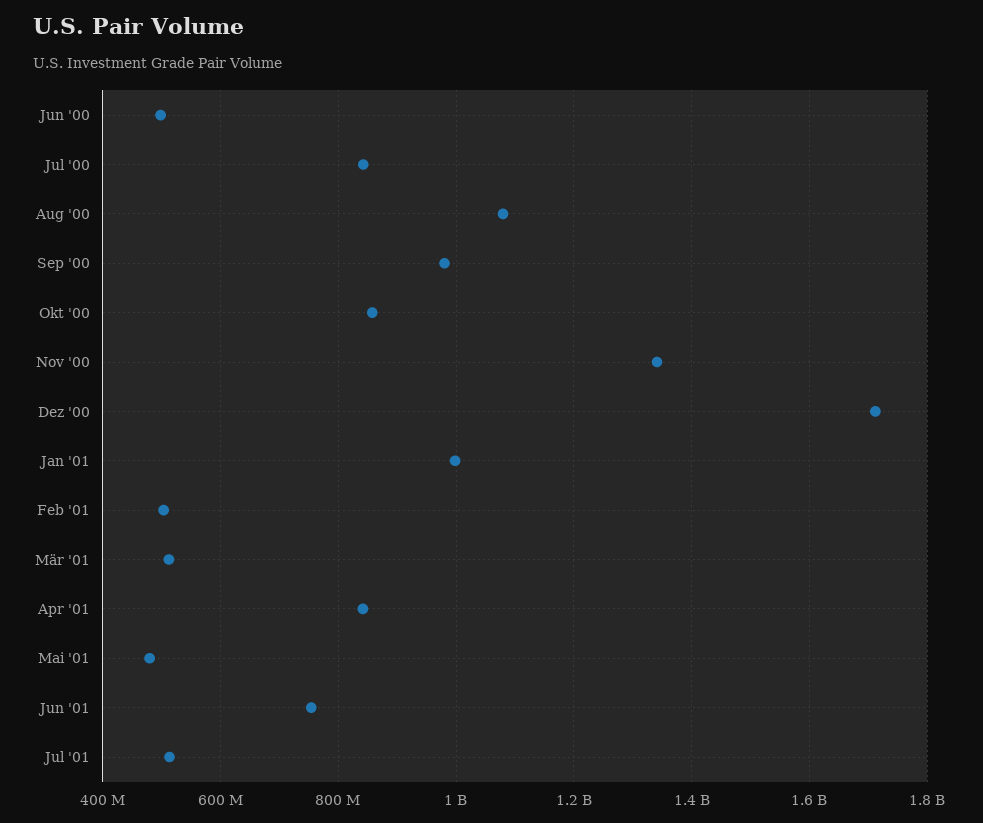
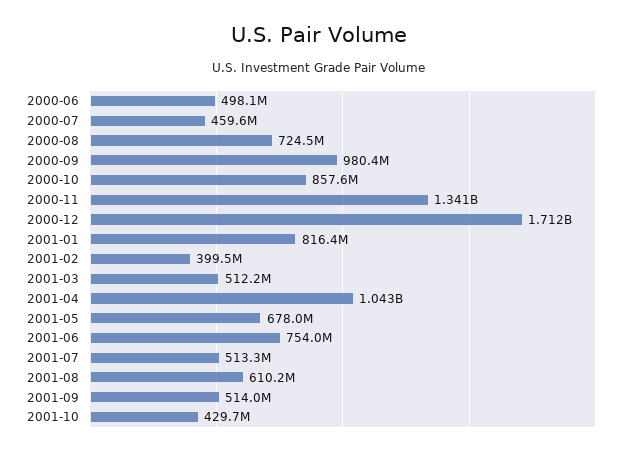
Jul '00: 840000000 -> 459600000
Aug '00: 1080000000 -> 724500000
Jan '01: 1000000000 -> 816400000
Feb '01: 500000000 -> 399500000
Apr '01: 840000000 -> 1043000000
Mai '01: 480000000 -> 678000000
2001-08: none -> 610200000
2001-09: none -> 514000000
2001-10: none -> 429700000

